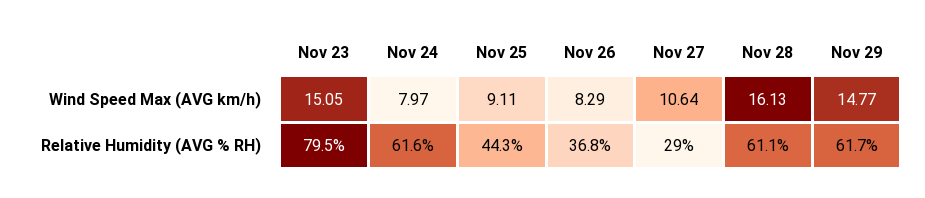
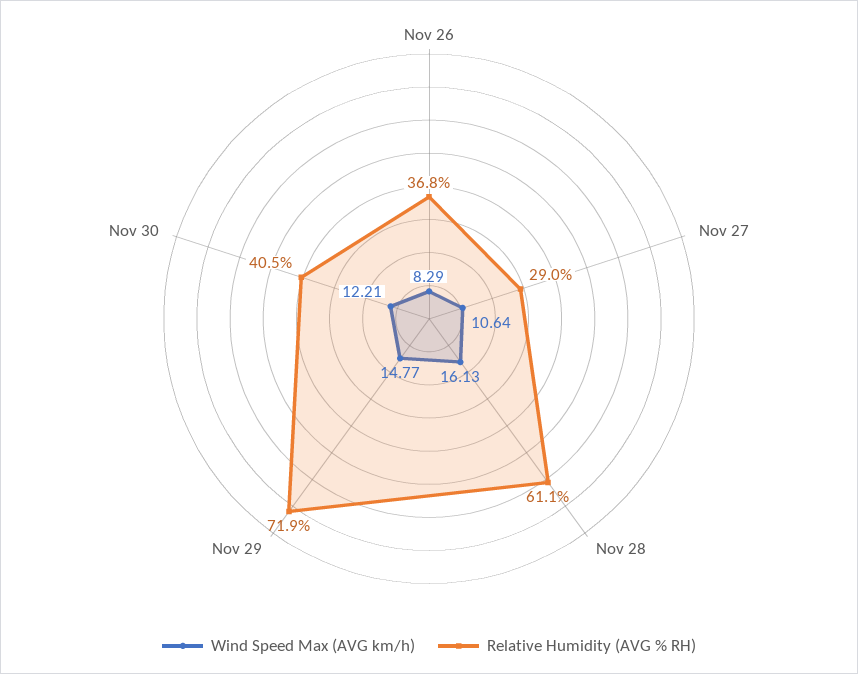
Wind Speed Max (AVG km/h), Nov 23: 15.05 -> none
Wind Speed Max (AVG km/h), Nov 24: 7.97 -> none
Wind Speed Max (AVG km/h), Nov 25: 9.11 -> none
Relative Humidity (AVG % RH), Nov 23: 79.5 -> none
Relative Humidity (AVG % RH), Nov 24: 61.6 -> none
Relative Humidity (AVG % RH), Nov 25: 44.3 -> none
Relative Humidity (AVG % RH), Nov 29: 61.7 -> 71.9
Wind Speed Max (AVG km/h), Nov 30: none -> 12.21
Relative Humidity (AVG % RH), Nov 30: none -> 40.5

